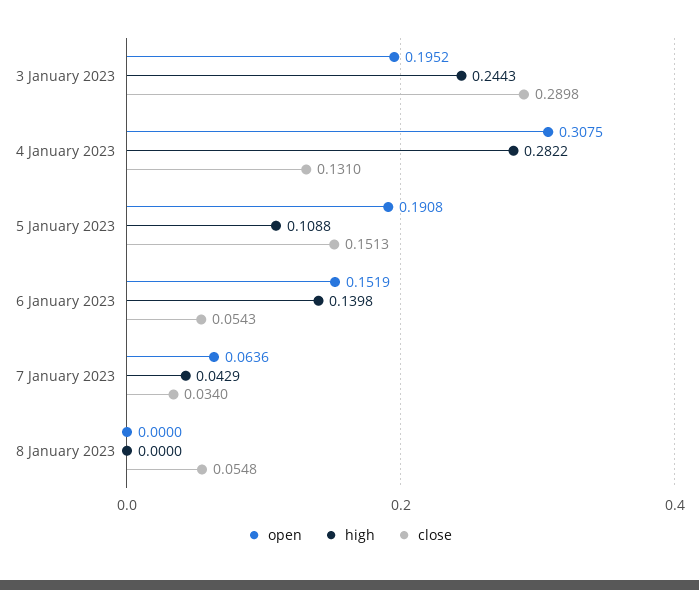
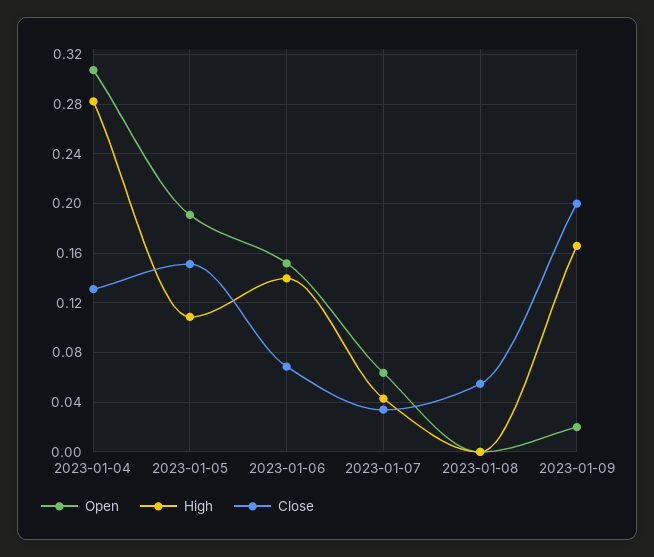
open, 3 January 2023: 0.1952 -> none
high, 3 January 2023: 0.2443 -> none
close, 3 January 2023: 0.2898 -> none
close, 6 January 2023: 0.0543 -> 0.07
open, 2023-01-09: none -> 0.02
high, 2023-01-09: none -> 0.165
close, 2023-01-09: none -> 0.2

